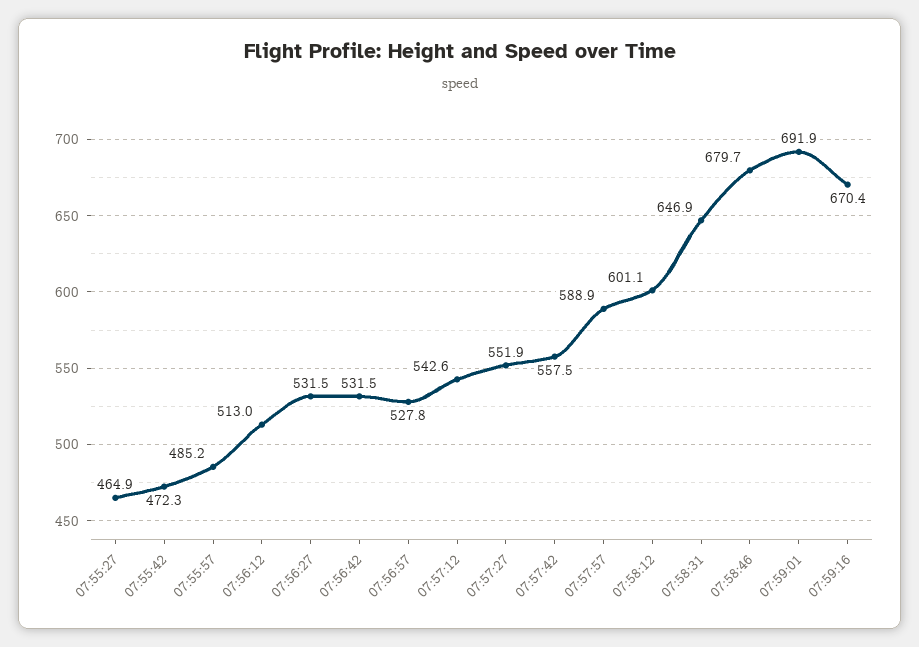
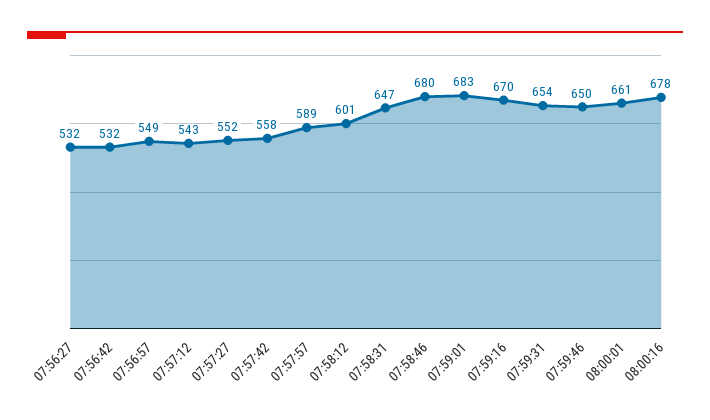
07:55:27: 464.9 -> none
07:55:42: 472.3 -> none
07:55:57: 485.2 -> none
07:56:12: 513 -> none
07:56:57: 527.8 -> 549
07:59:01: 691.9 -> 683
07:59:31: none -> 654
07:59:46: none -> 650
08:00:01: none -> 661
08:00:16: none -> 678

